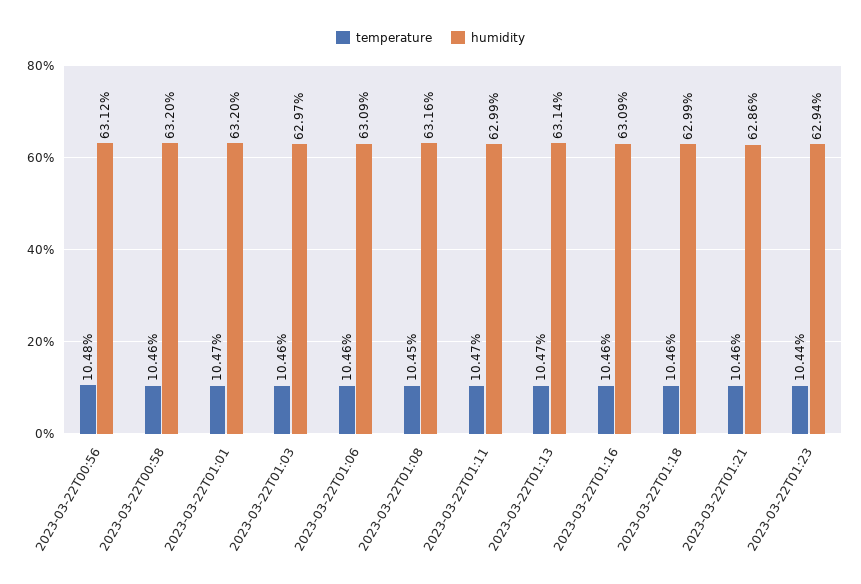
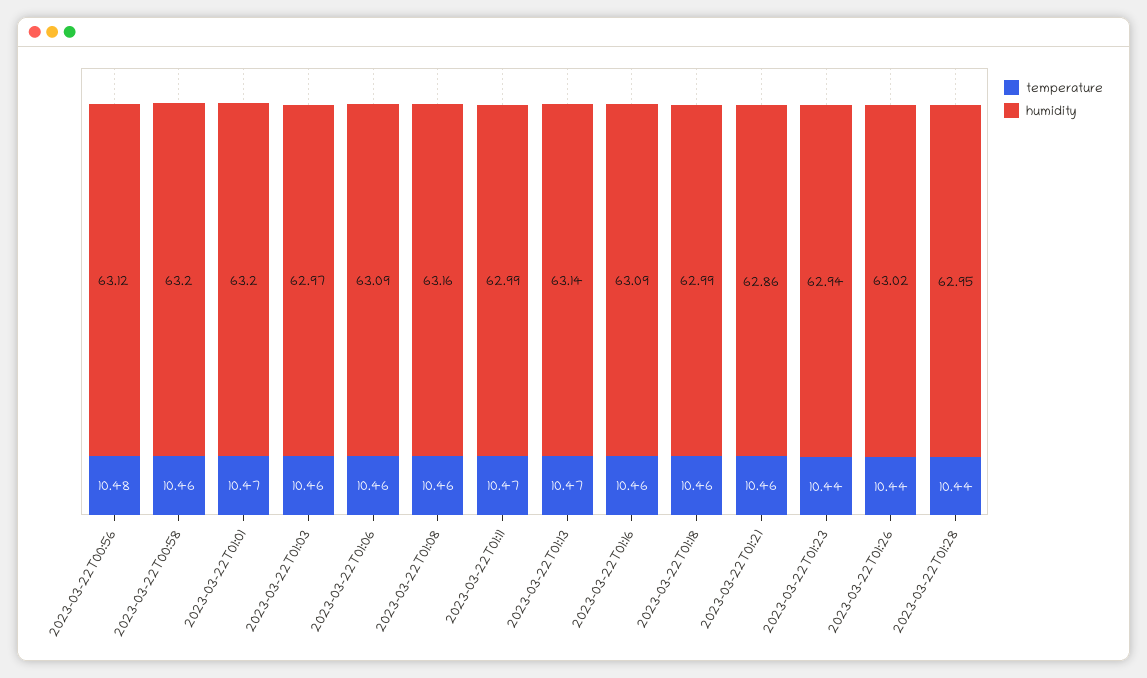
temperature, 2023-03-22T01:08: 10.45 -> 10.46
temperature, 2023-03-22T01:26: none -> 10.44
humidity, 2023-03-22T01:26: none -> 63.02
temperature, 2023-03-22T01:28: none -> 10.44
humidity, 2023-03-22T01:28: none -> 62.95

